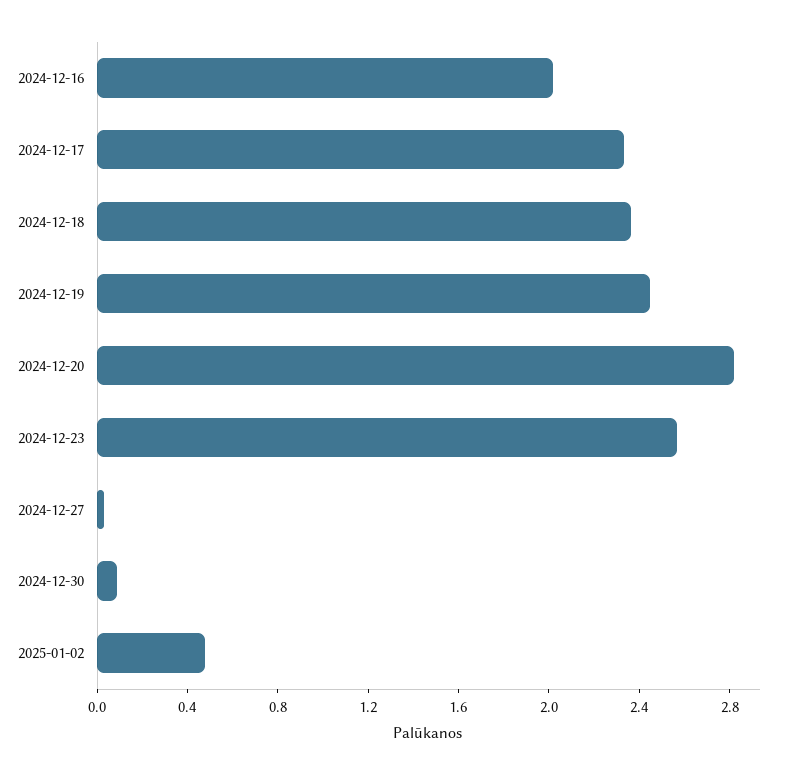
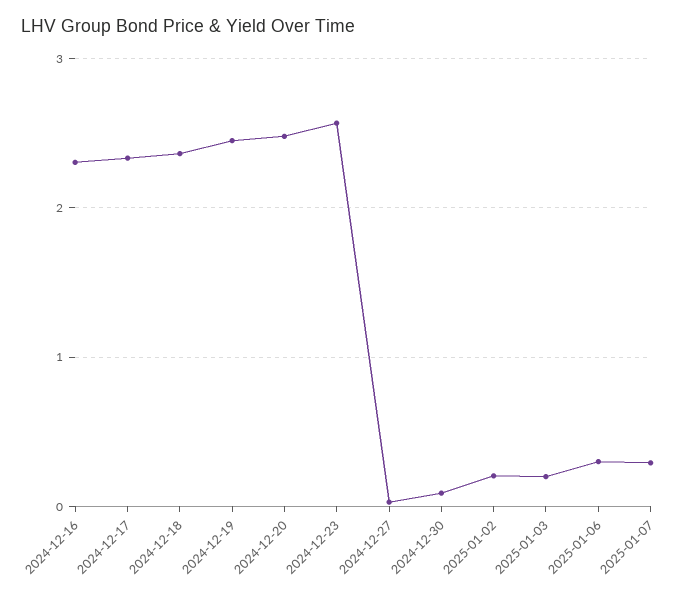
2024-12-16: 2 -> 2.3
2024-12-20: 2.8 -> 2.5
2025-01-02: 0.5 -> 0.2
2025-01-03: none -> 0.2
2025-01-06: none -> 0.3
2025-01-07: none -> 0.3

